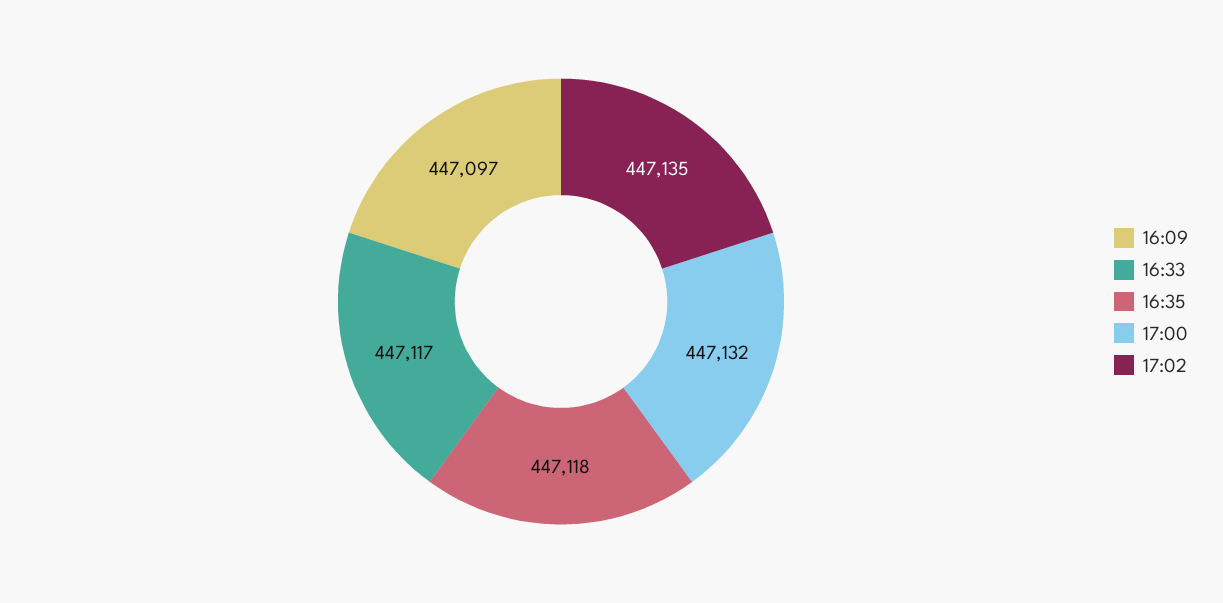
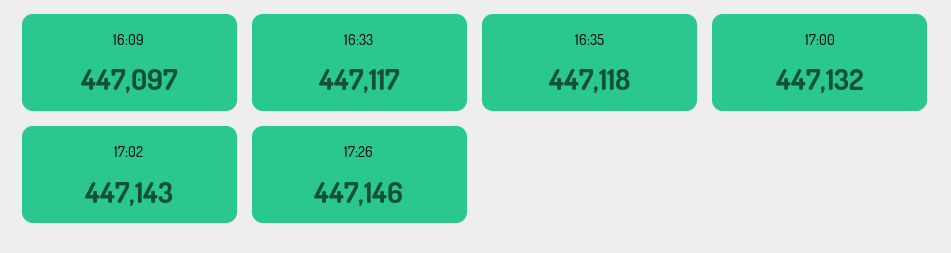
17:02: 447135 -> 447143
17:26: none -> 447146

